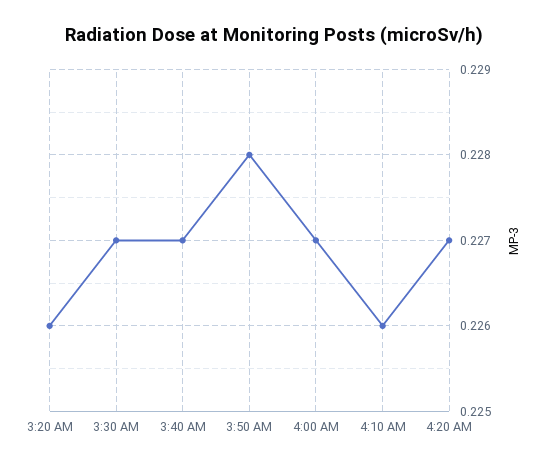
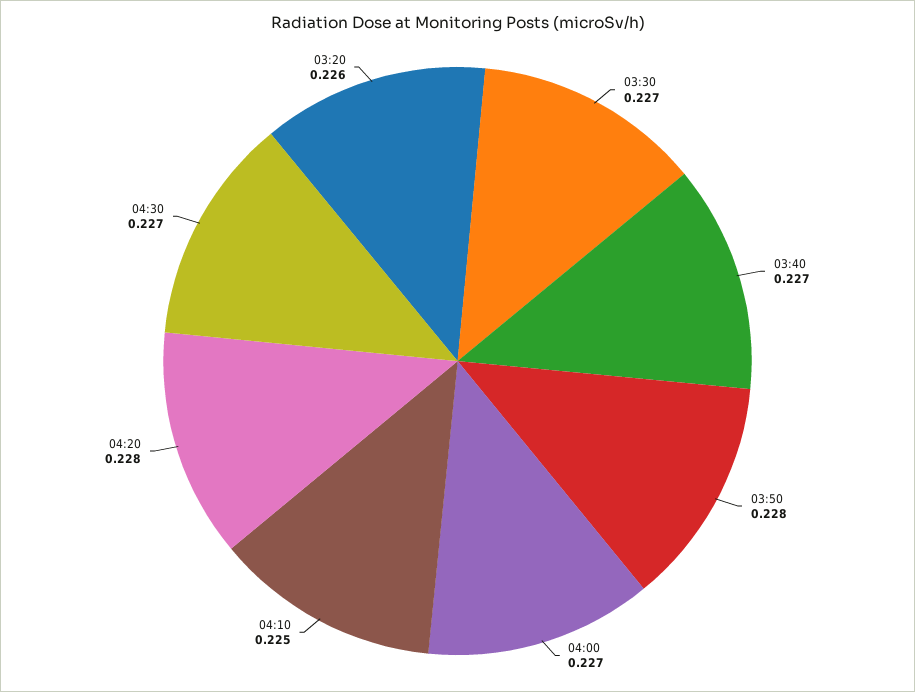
4:10 AM: 0.226 -> 0.225
4:20 AM: 0.227 -> 0.228
04:30: none -> 0.227

